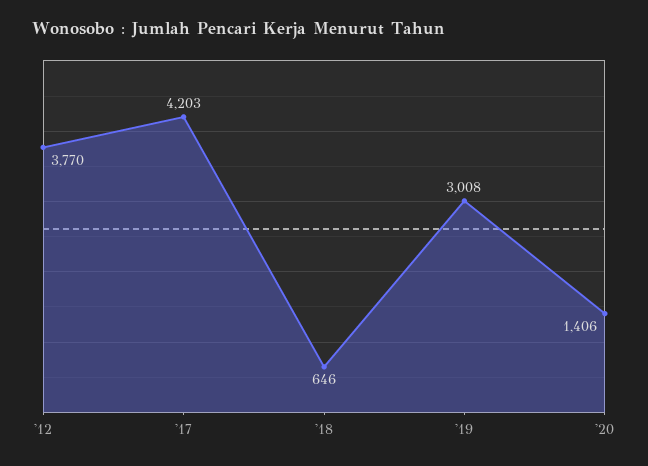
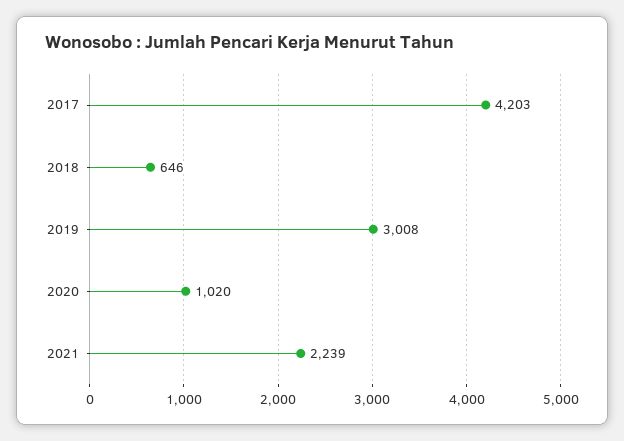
'12: 3770 -> none
'20: 1406 -> 1020
2021: none -> 2239

